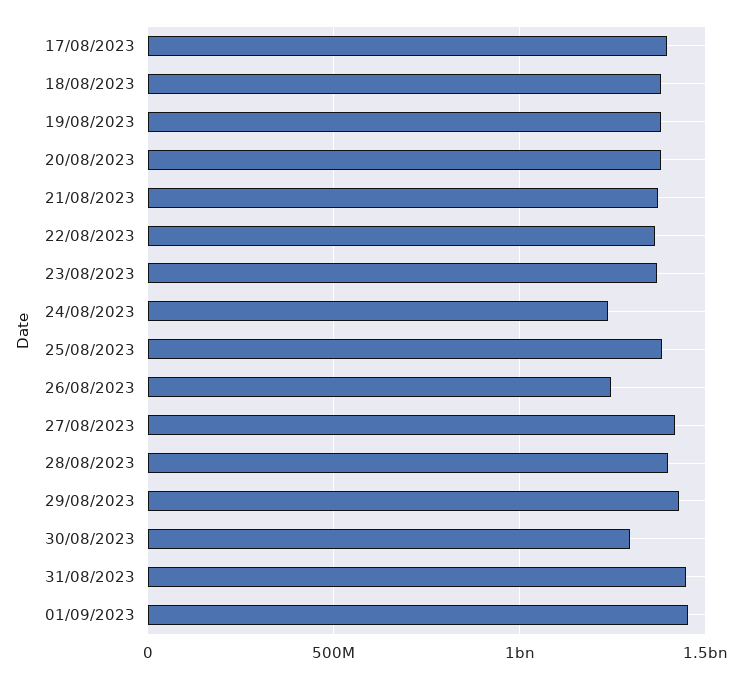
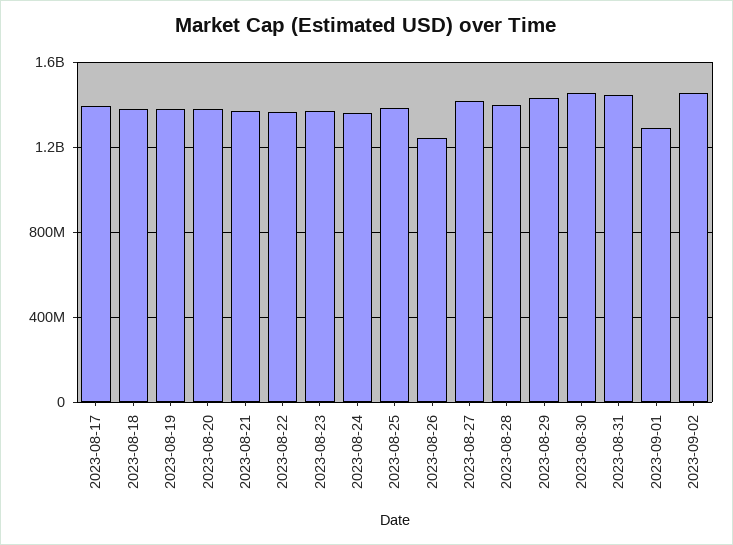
24/08/2023: 1250000000 -> 1350000000
30/08/2023: 1300000000 -> 1450000000
01/09/2023: 1450000000 -> 1300000000
2023-09-02: none -> 1450000000

